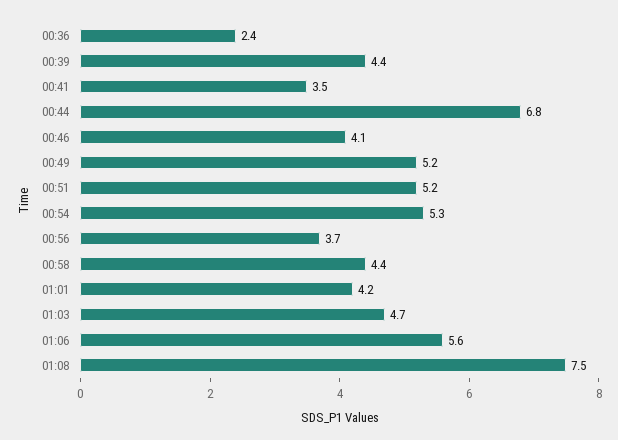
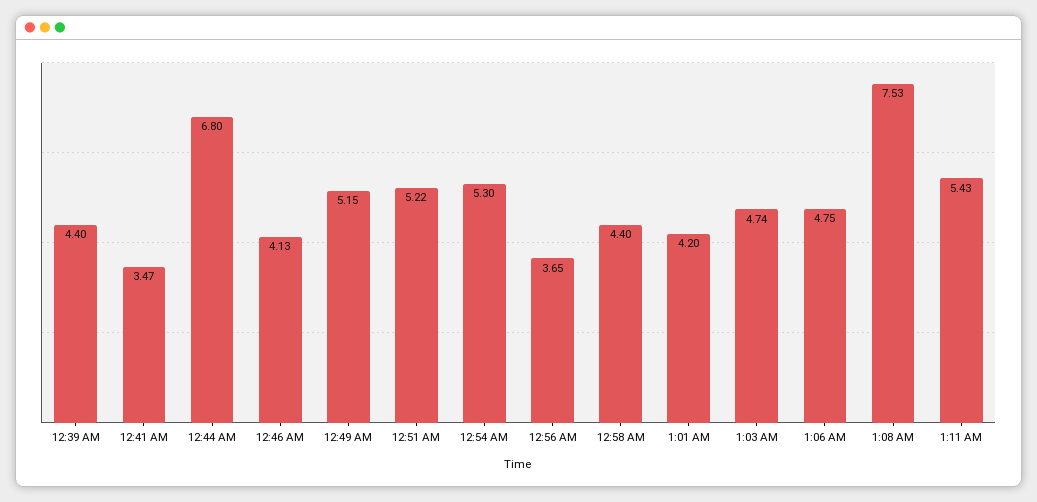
00:36: 2.4 -> none
01:06: 5.6 -> 4.75
1:11 AM: none -> 5.43

